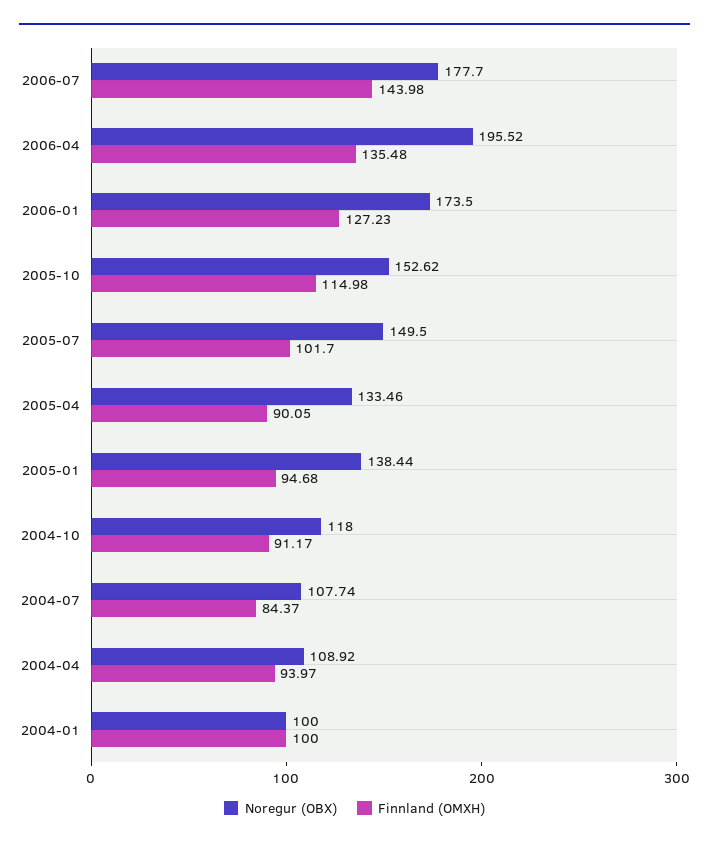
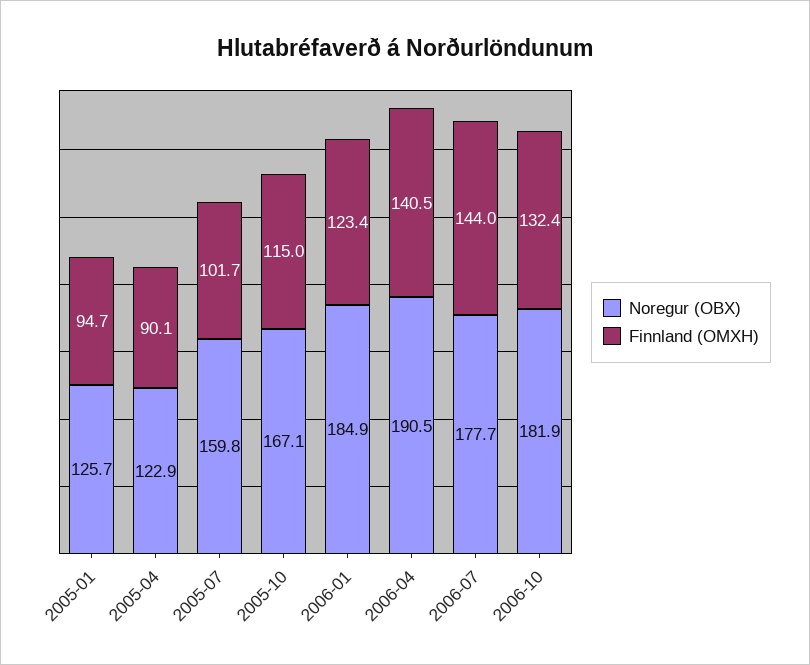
Noregur (OBX), 2006-04: 195.52 -> 190.5
Finnland (OMXH), 2006-04: 135.48 -> 140.5
Noregur (OBX), 2006-01: 173.5 -> 184.9
Finnland (OMXH), 2006-01: 127.23 -> 123.4
Noregur (OBX), 2005-10: 152.62 -> 167.1
Noregur (OBX), 2005-07: 149.5 -> 159.8
Noregur (OBX), 2005-04: 133.46 -> 122.9
Noregur (OBX), 2005-01: 138.44 -> 125.7
Noregur (OBX), 2004-10: 118 -> none
Finnland (OMXH), 2004-10: 91.17 -> none
Noregur (OBX), 2004-07: 107.74 -> none
Finnland (OMXH), 2004-07: 84.37 -> none
Noregur (OBX), 2004-04: 108.92 -> none
Finnland (OMXH), 2004-04: 93.97 -> none
Noregur (OBX), 2004-01: 100 -> none
Finnland (OMXH), 2004-01: 100 -> none
Noregur (OBX), 2006-10: none -> 181.9
Finnland (OMXH), 2006-10: none -> 132.4

